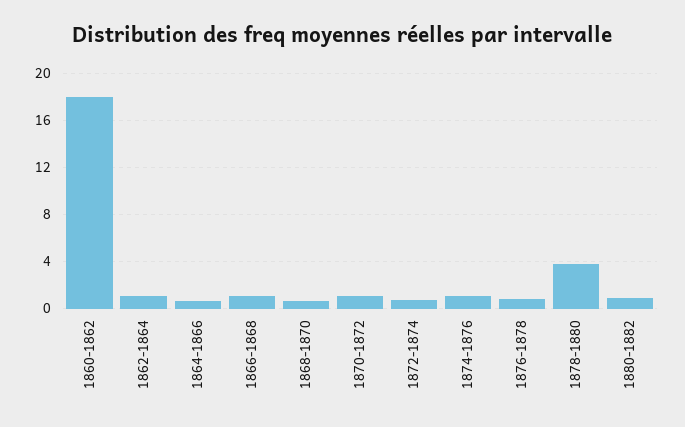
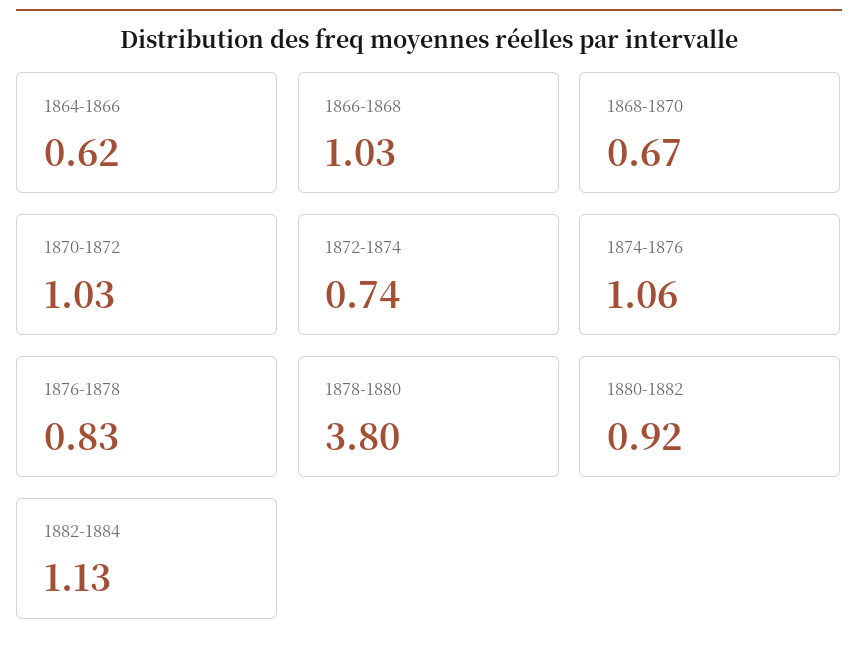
1860-1862: 18 -> none
1862-1864: 1 -> none
1882-1884: none -> 1.13

